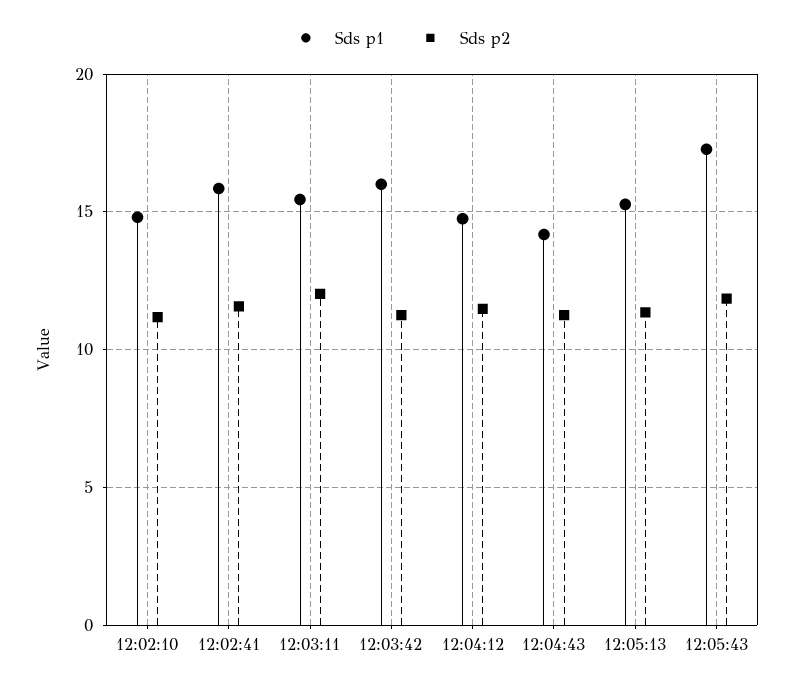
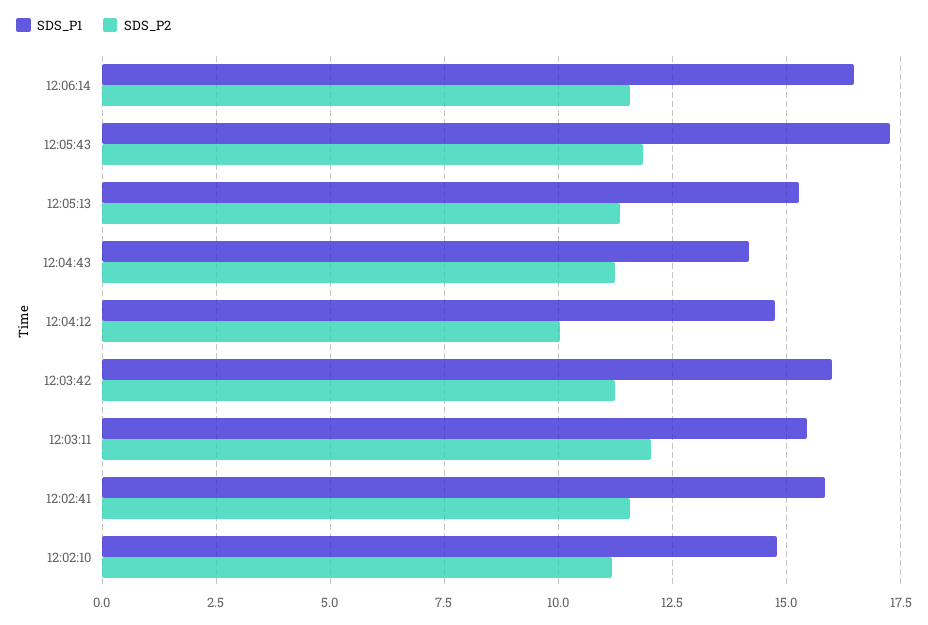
Sds p2, 12:04:12: 11.5 -> 10
Sds p1, 12:06:14: none -> 16.5
Sds p2, 12:06:14: none -> 11.5

